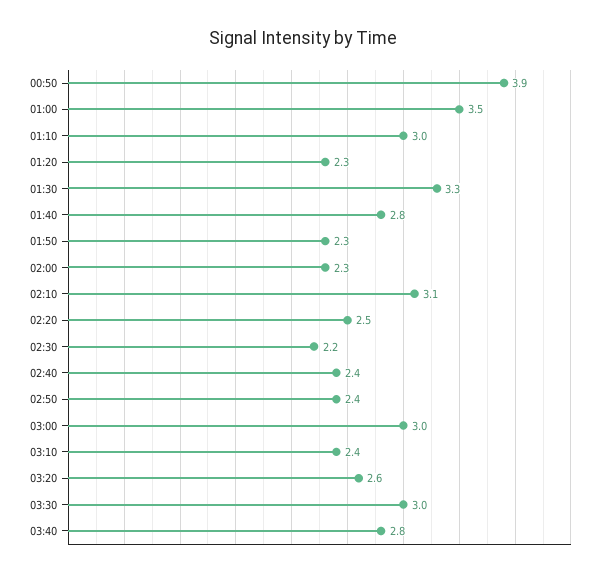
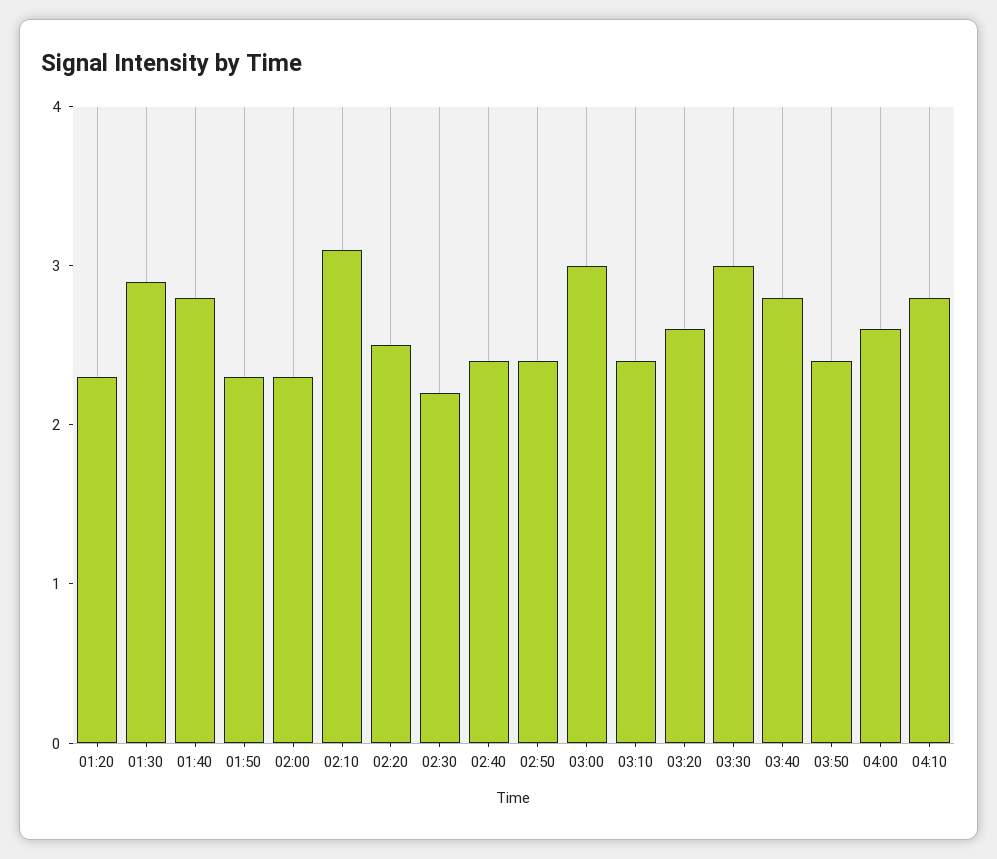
00:50: 3.9 -> none
01:00: 3.5 -> none
01:10: 3 -> none
01:30: 3.3 -> 2.9
03:50: none -> 2.4
04:00: none -> 2.6
04:10: none -> 2.8

